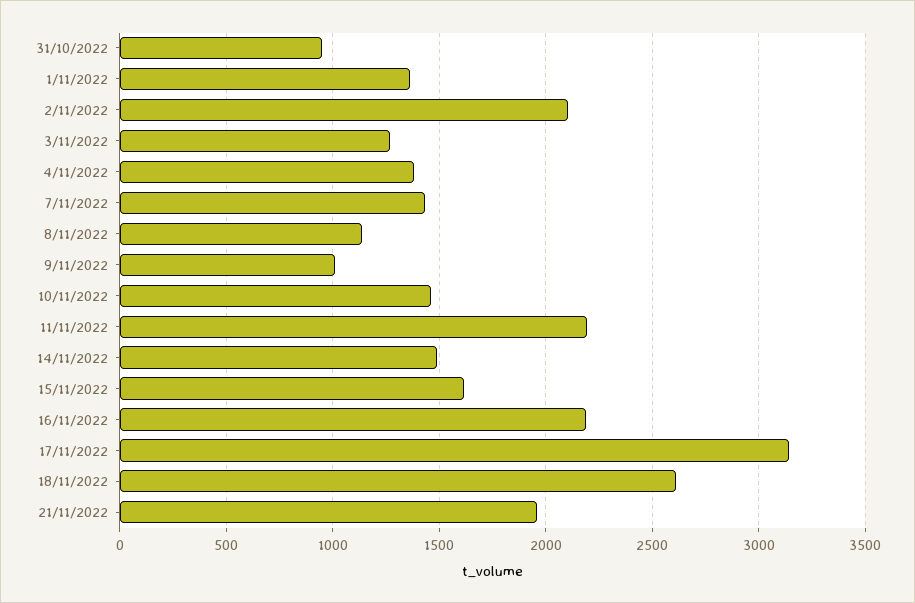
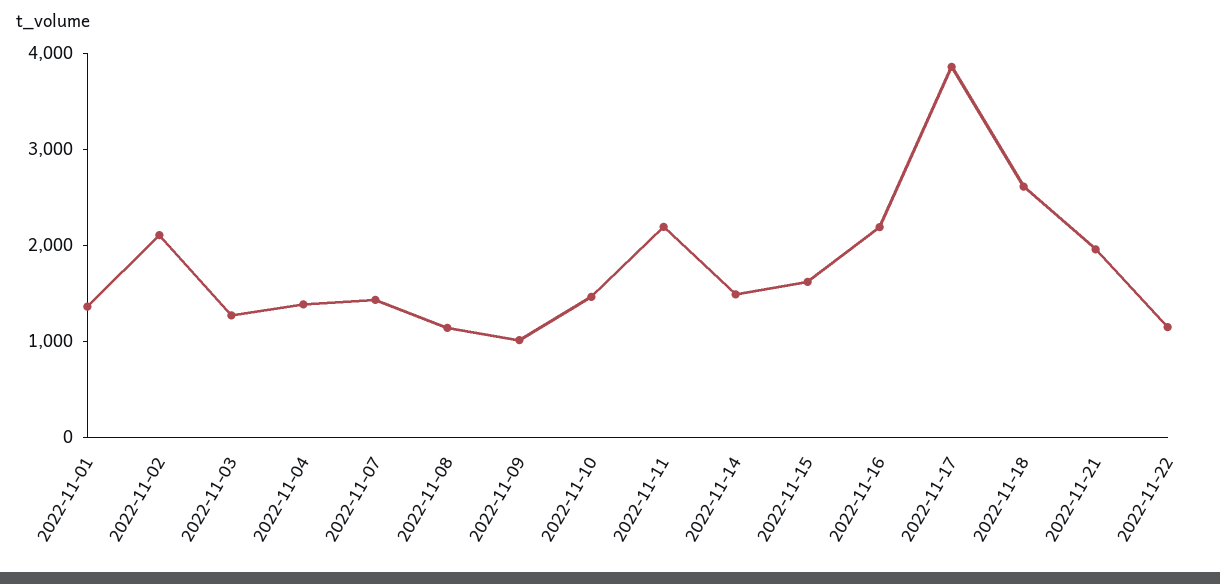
31/10/2022: 950 -> none
17/11/2022: 3150 -> 3800
2022-11-22: none -> 1200

